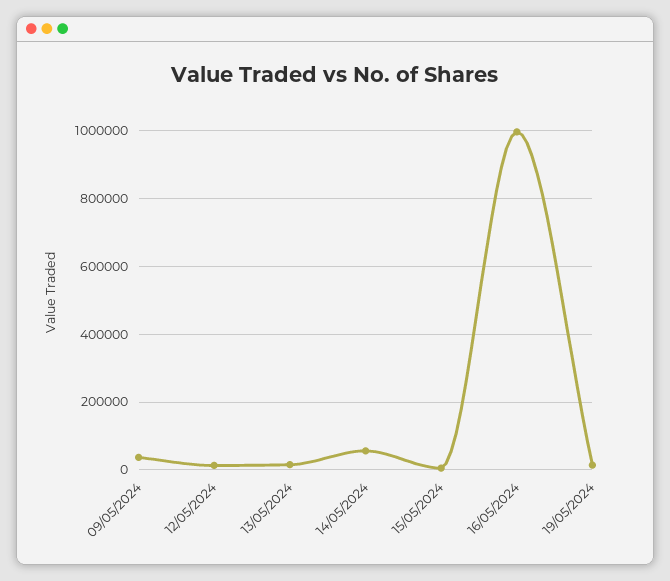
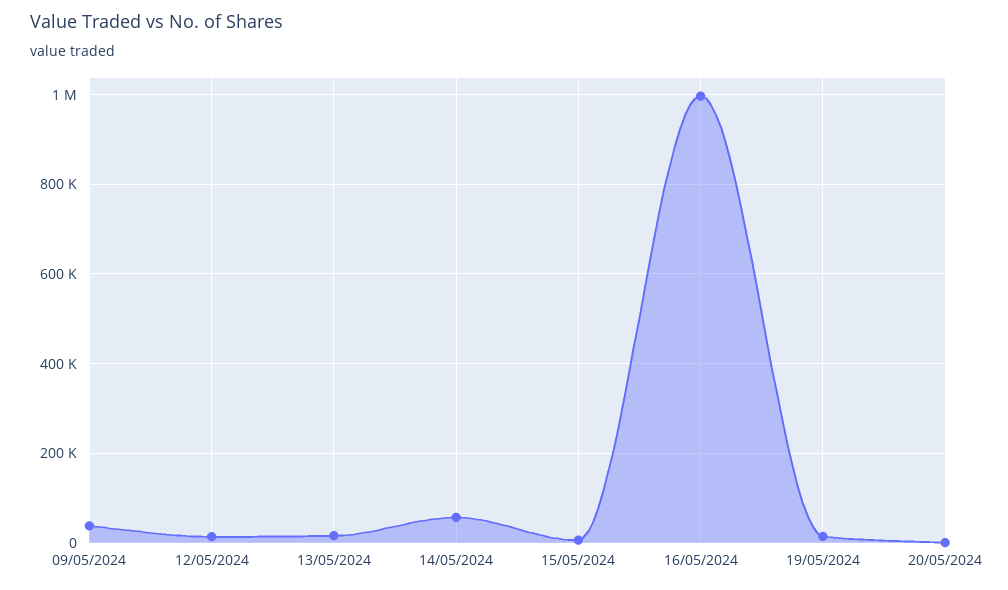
20/05/2024: none -> 0

